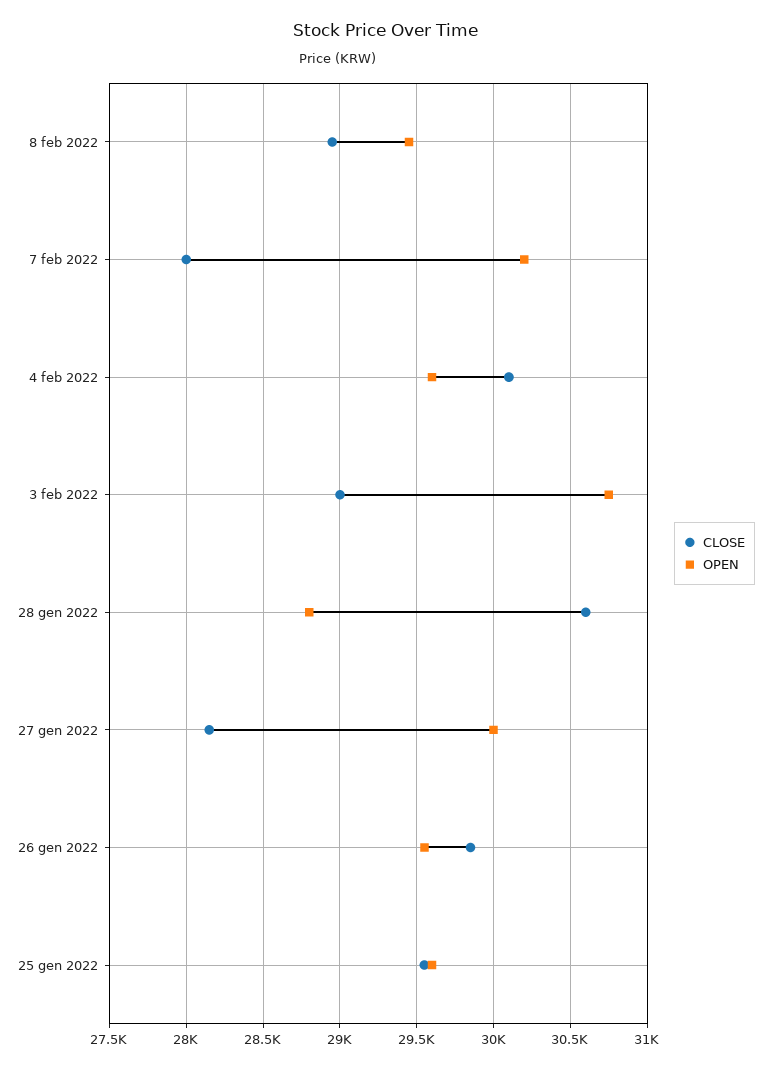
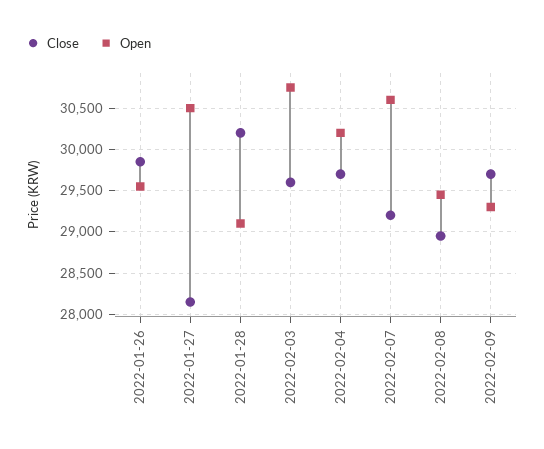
CLOSE, 7 feb 2022: 28000 -> 29200
OPEN, 7 feb 2022: 30200 -> 30600
CLOSE, 4 feb 2022: 30100 -> 29700
OPEN, 4 feb 2022: 29600 -> 30200
CLOSE, 3 feb 2022: 29000 -> 29600
CLOSE, 28 gen 2022: 30600 -> 30200
OPEN, 28 gen 2022: 28800 -> 29100
OPEN, 27 gen 2022: 30000 -> 30500
CLOSE, 25 gen 2022: 29550 -> none
OPEN, 25 gen 2022: 29600 -> none
CLOSE, 2022-02-09: none -> 29700
OPEN, 2022-02-09: none -> 29300

